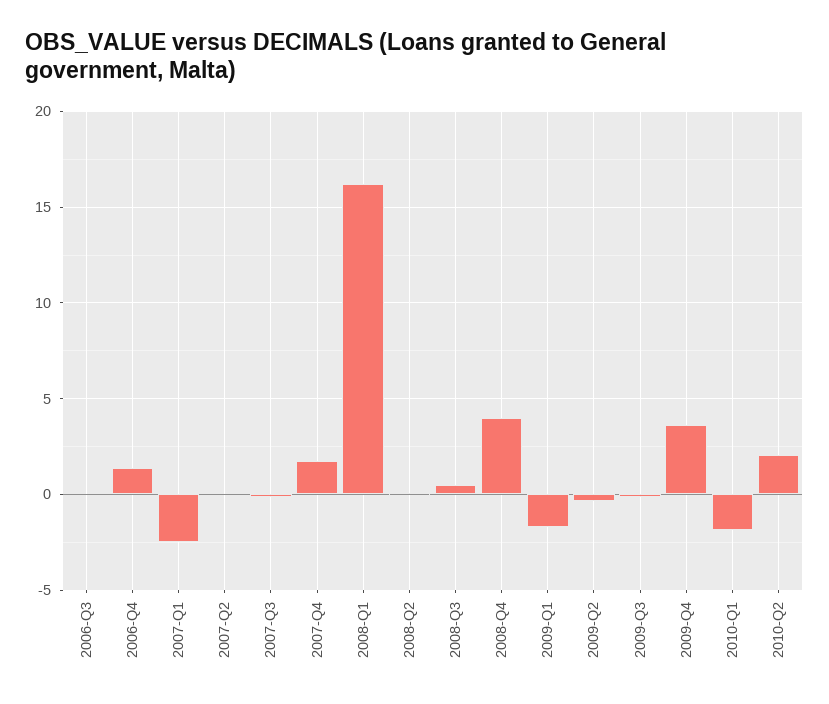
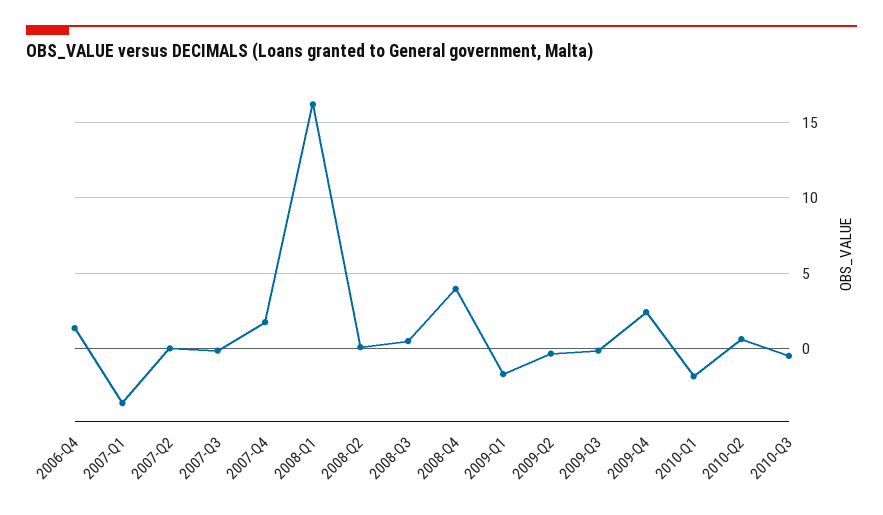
2006-Q3: 0 -> none
2007-Q1: -2.5 -> -3.5
2009-Q4: 3.5 -> 2.5
2010-Q2: 2 -> 0.5
2010-Q3: none -> -0.5

